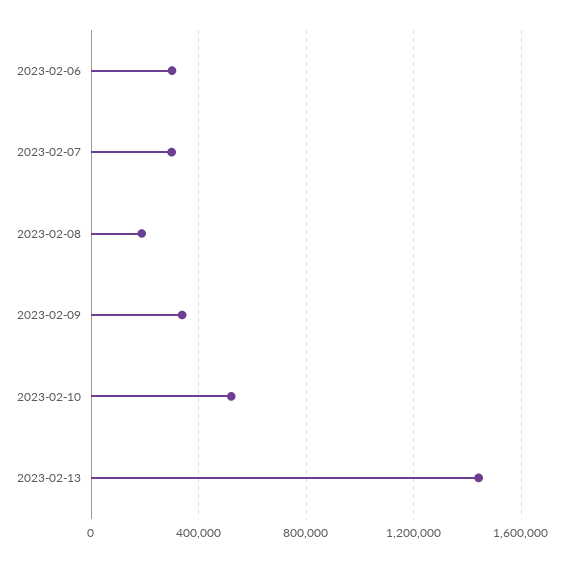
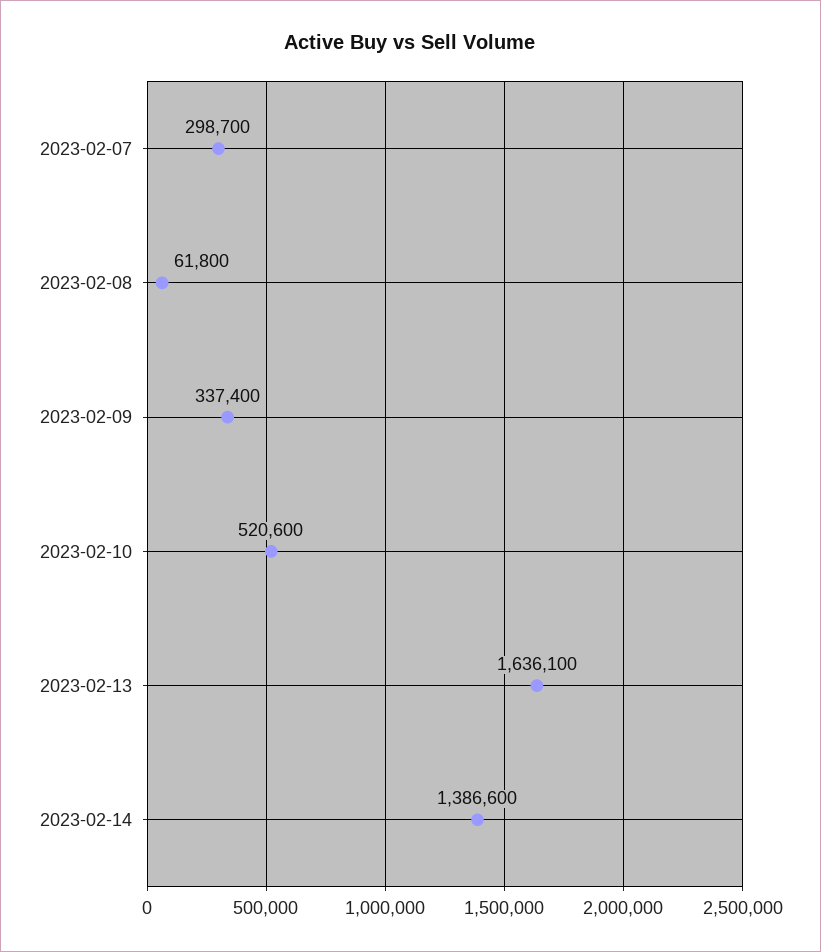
2023-02-06: 300000 -> none
2023-02-08: 200000 -> 61800
2023-02-13: 1450000 -> 1636100
2023-02-14: none -> 1386600

